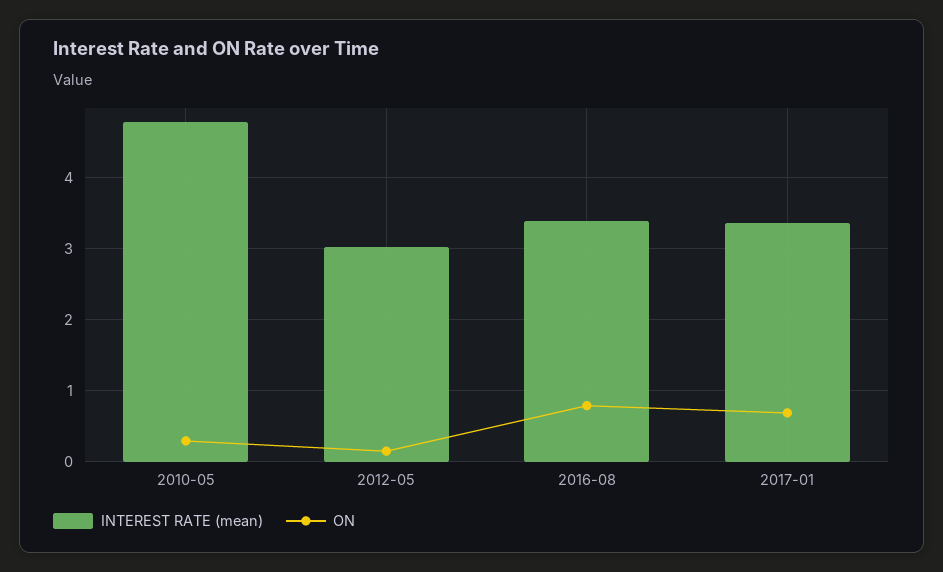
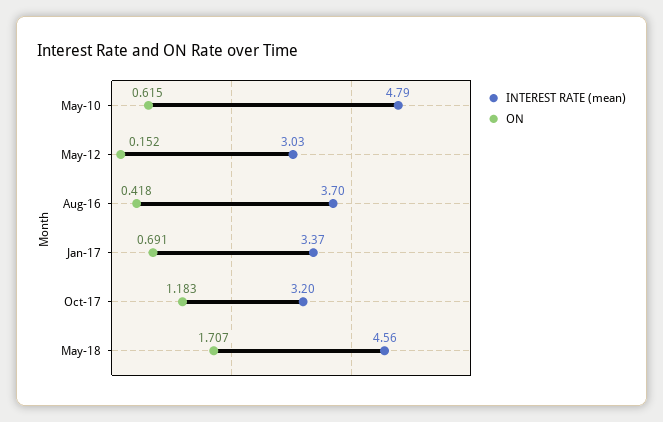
ON, 2010-05: 0.3 -> 0.615
INTEREST RATE (mean), 2016-08: 3.4 -> 3.7
ON, 2016-08: 0.8 -> 0.418
INTEREST RATE (mean), Oct-17: none -> 3.2
ON, Oct-17: none -> 1.183
INTEREST RATE (mean), May-18: none -> 4.56
ON, May-18: none -> 1.707

